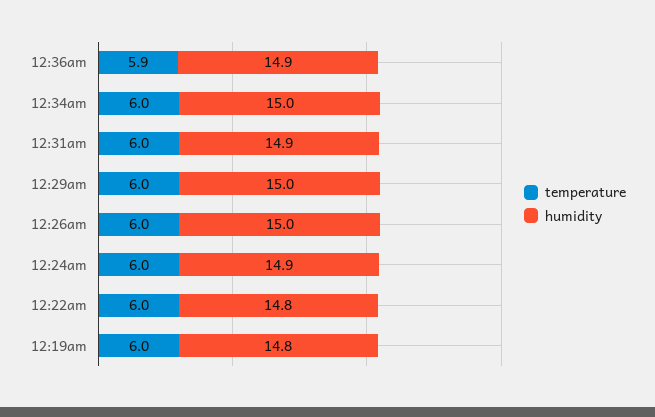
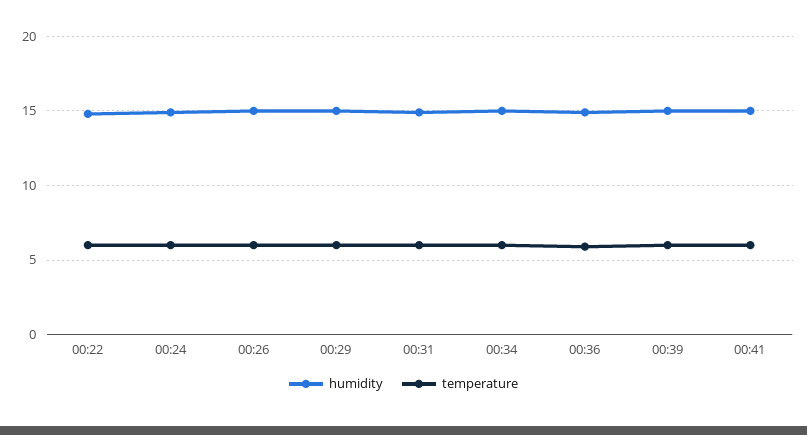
temperature, 12:19am: 6 -> none
humidity, 12:19am: 14.8 -> none
humidity, 00:39: none -> 15
temperature, 00:39: none -> 6
humidity, 00:41: none -> 15
temperature, 00:41: none -> 6

